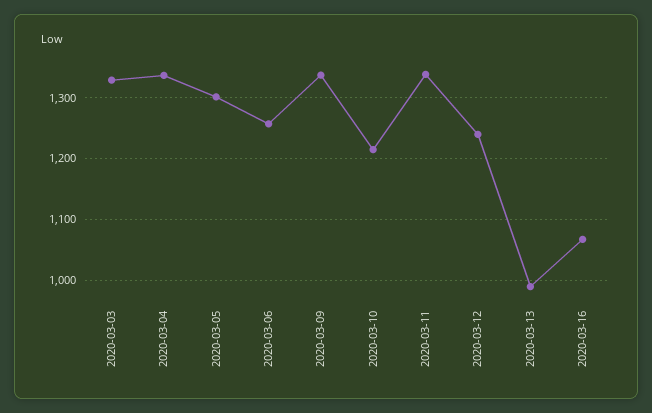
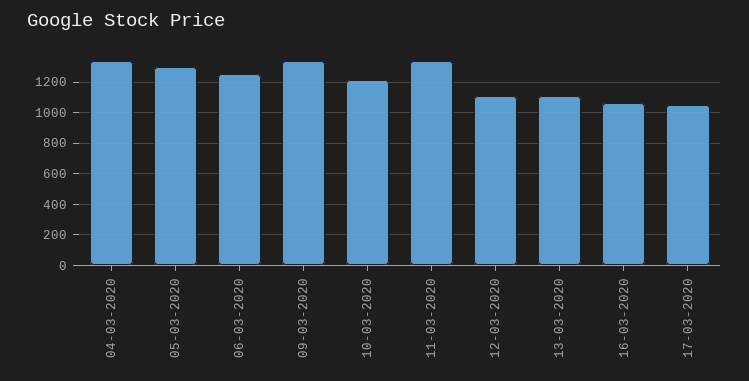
2020-03-03: 1330 -> none
2020-03-12: 1240 -> 1100
2020-03-13: 990 -> 1100
17-03-2020: none -> 1050

